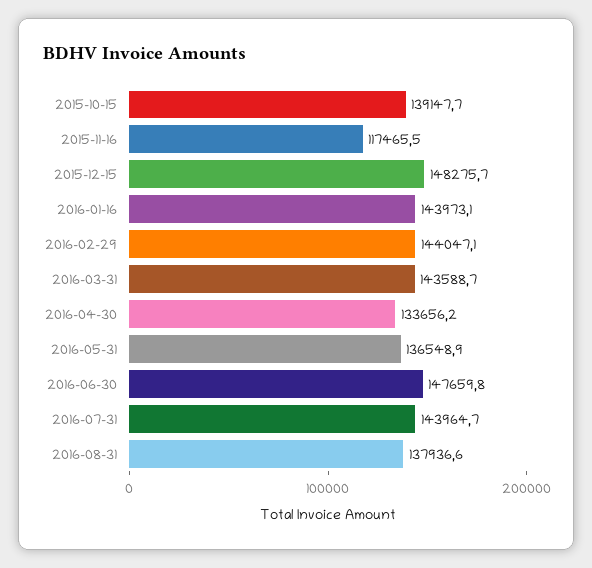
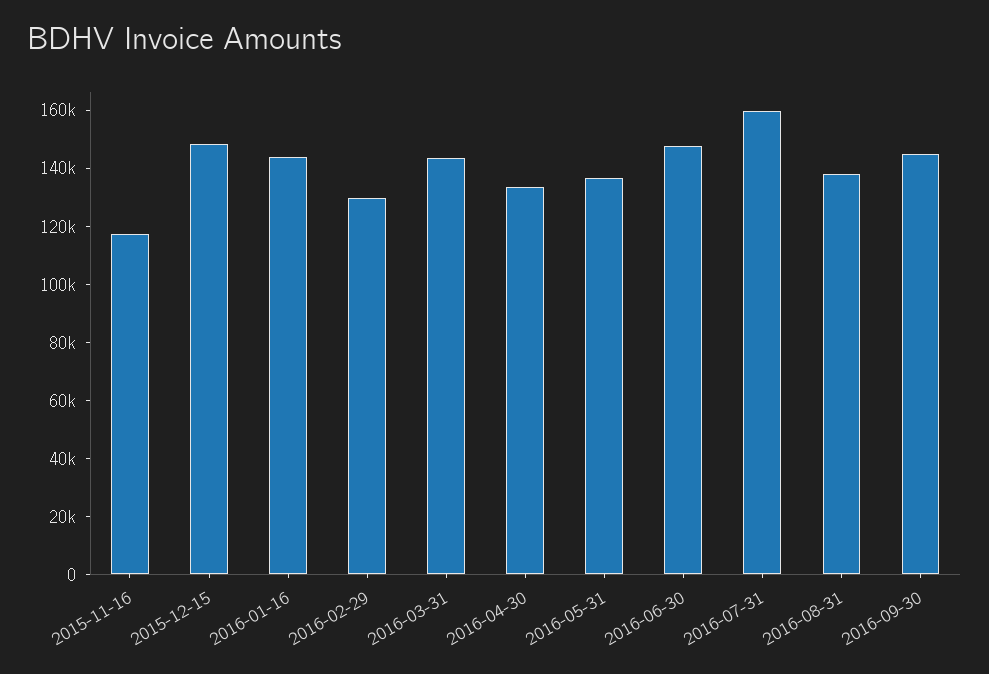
2015-10-15: 139147.7 -> none
2016-02-29: 144047.1 -> 130000
2016-07-31: 143964.7 -> 160000
2016-09-30: none -> 145000

